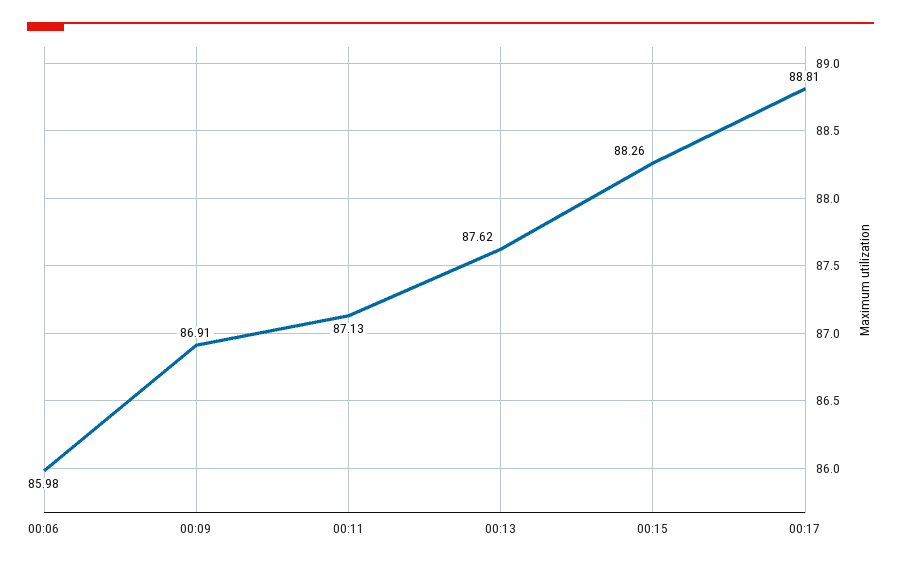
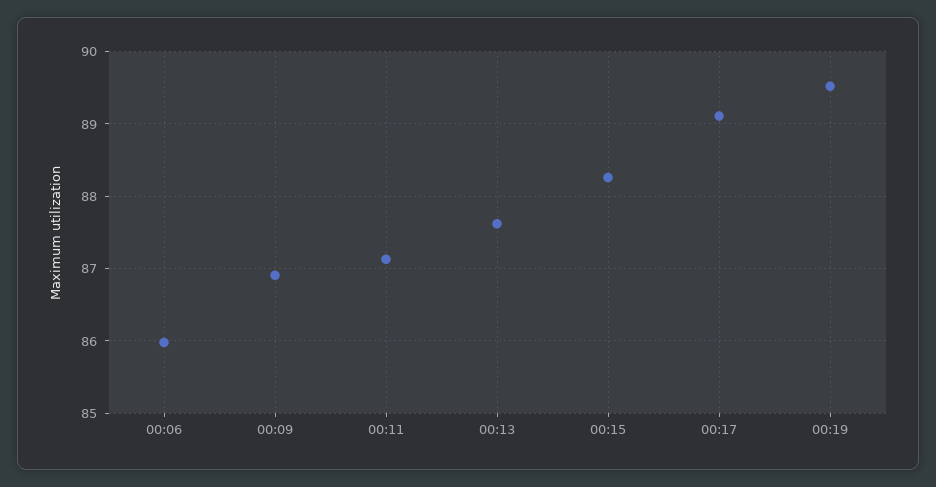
00:17: 88.81 -> 89.1
00:19: none -> 89.5

